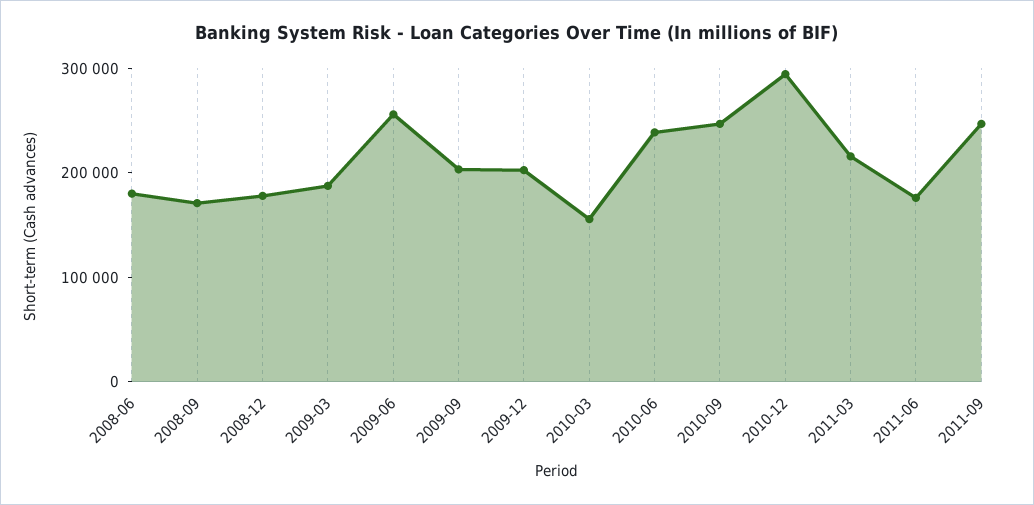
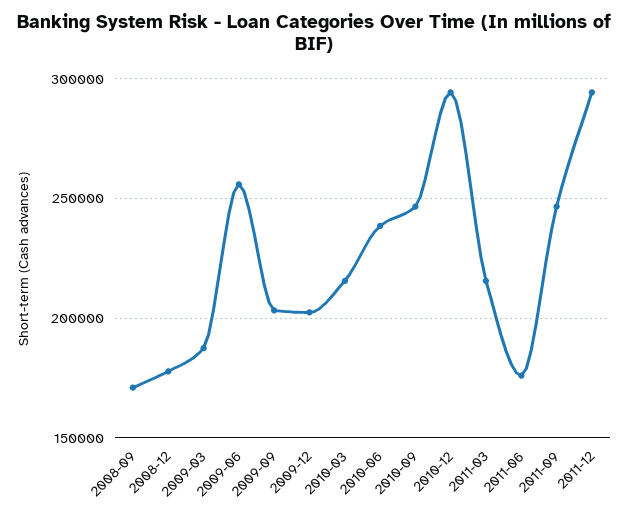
2008-06: 180000 -> none
2010-03: 160000 -> 215000
2011-12: none -> 295000

